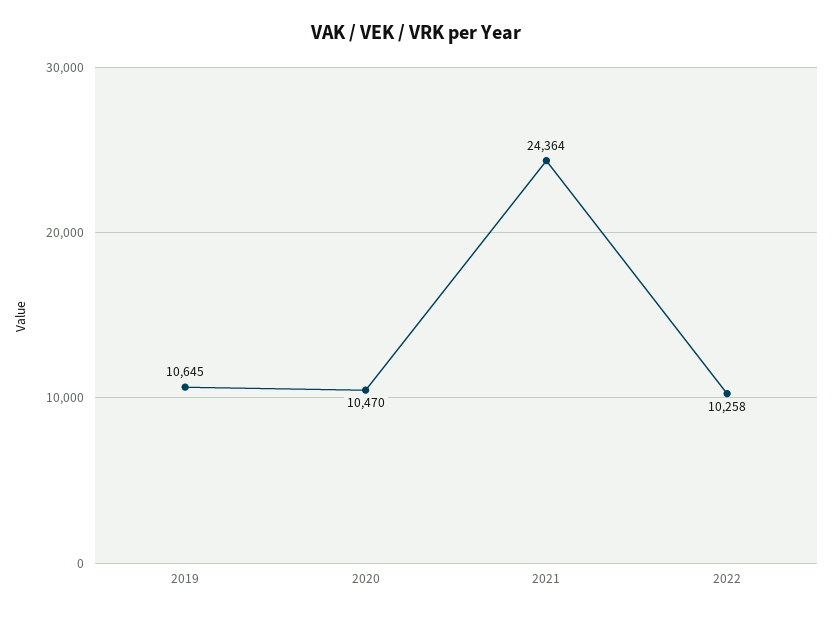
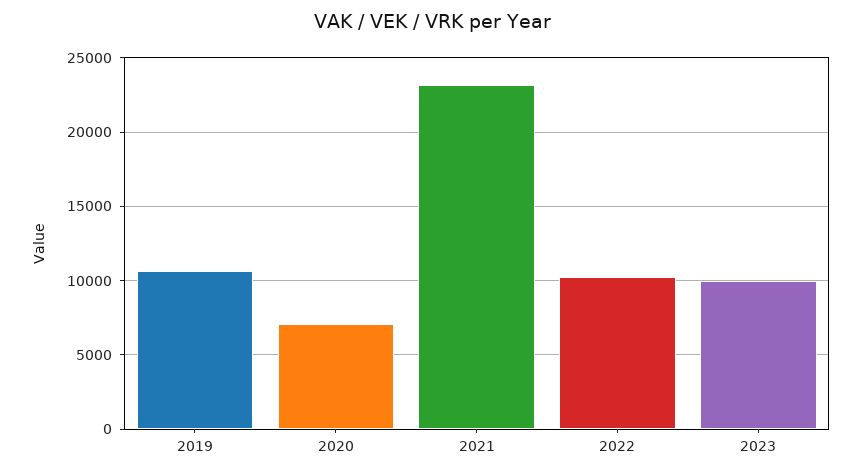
2020: 10470 -> 7000
2021: 24364 -> 23000
2023: none -> 10000

